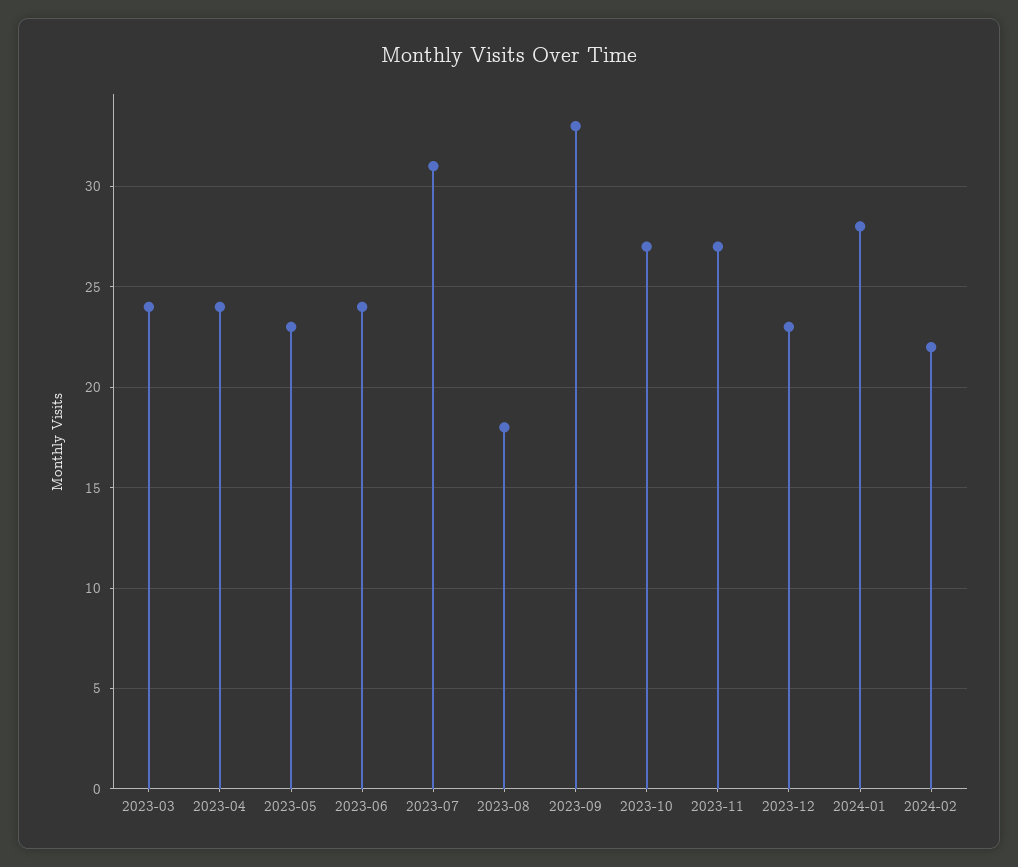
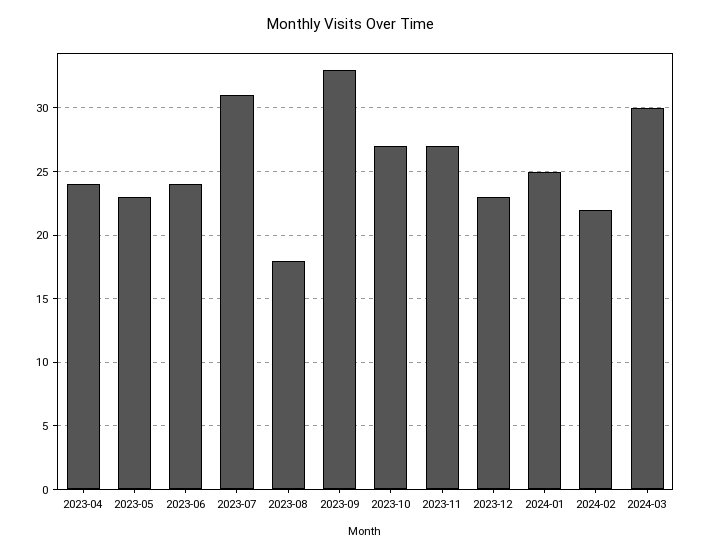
2023-03: 24 -> none
2024-01: 28 -> 25
2024-03: none -> 30

